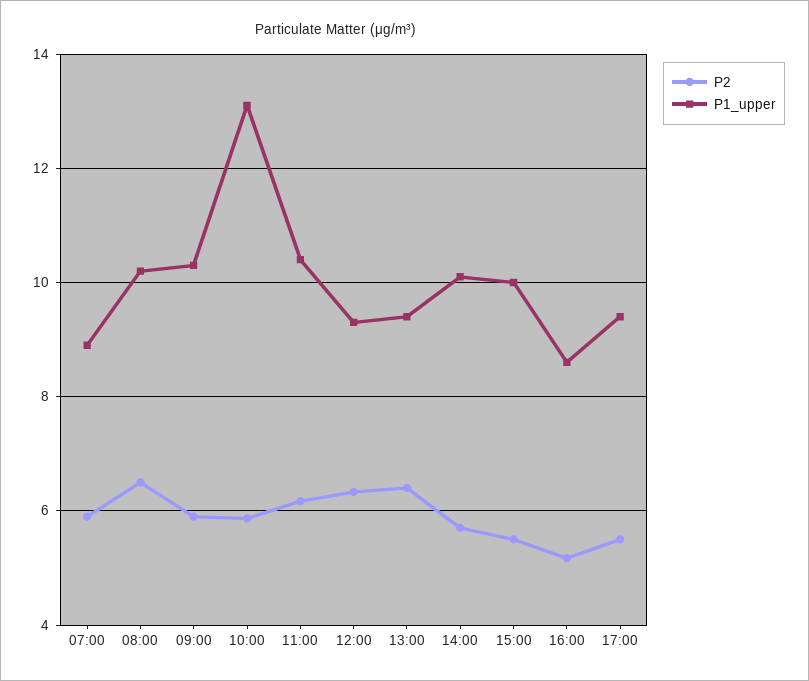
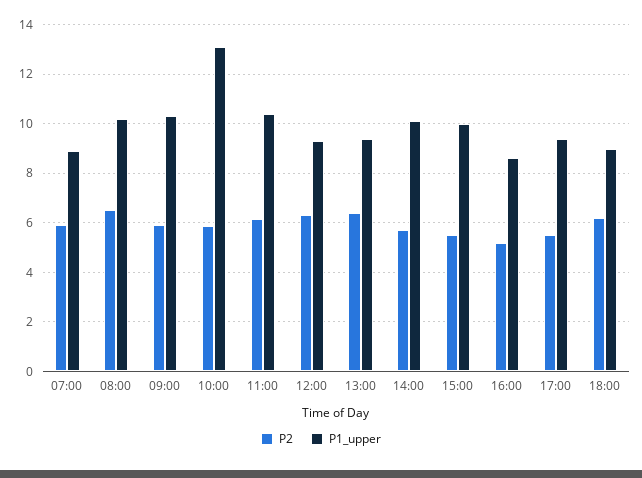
P2, 18:00: none -> 6.25
P1_upper, 18:00: none -> 9

